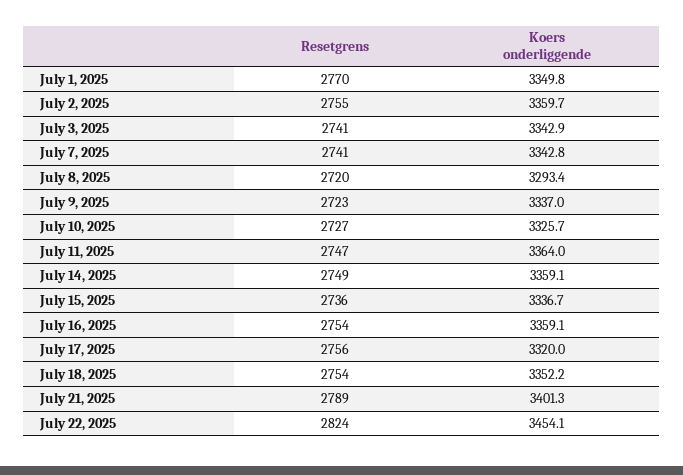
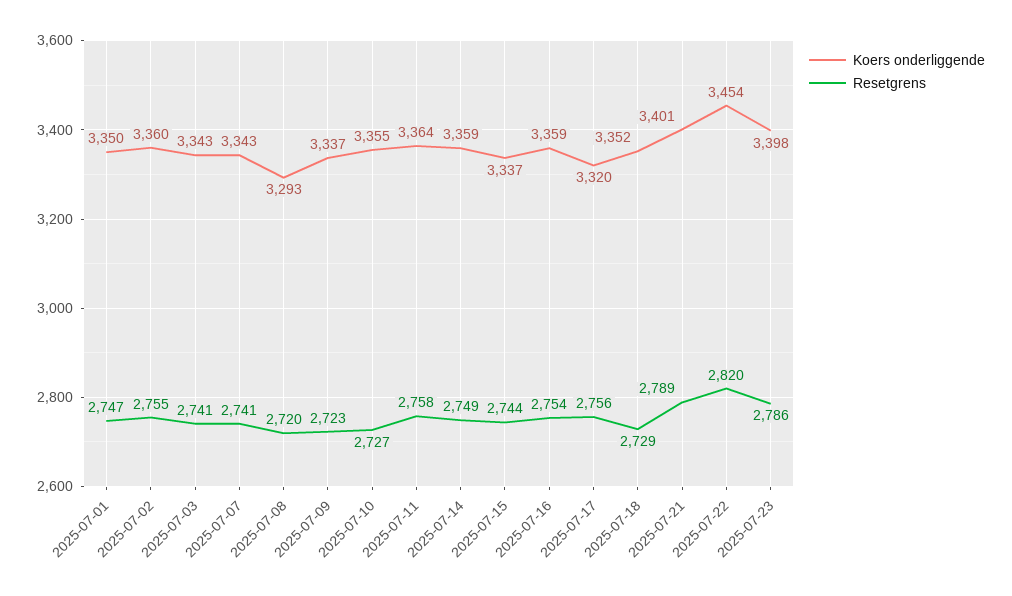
Resetgrens, July 1, 2025: 2770 -> 2747
Koers onderliggende, July 10, 2025: 3325.7 -> 3355
Resetgrens, July 11, 2025: 2747 -> 2758
Resetgrens, July 15, 2025: 2736 -> 2744
Resetgrens, July 18, 2025: 2754 -> 2729
Resetgrens, July 22, 2025: 2824 -> 2820
Koers onderliggende, 2025-07-23: none -> 3398
Resetgrens, 2025-07-23: none -> 2786

